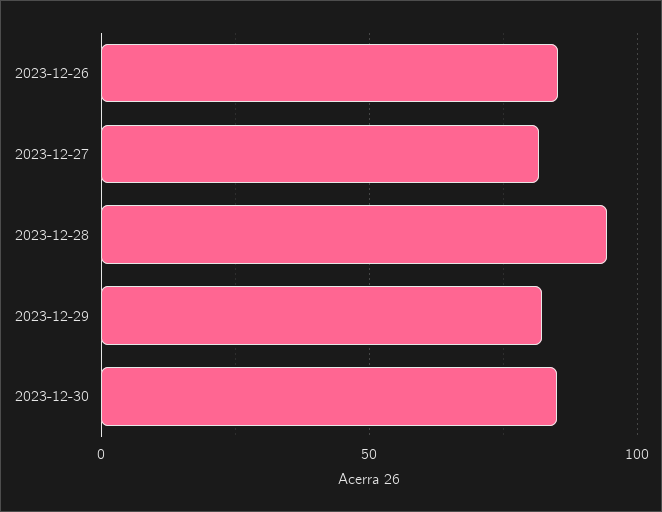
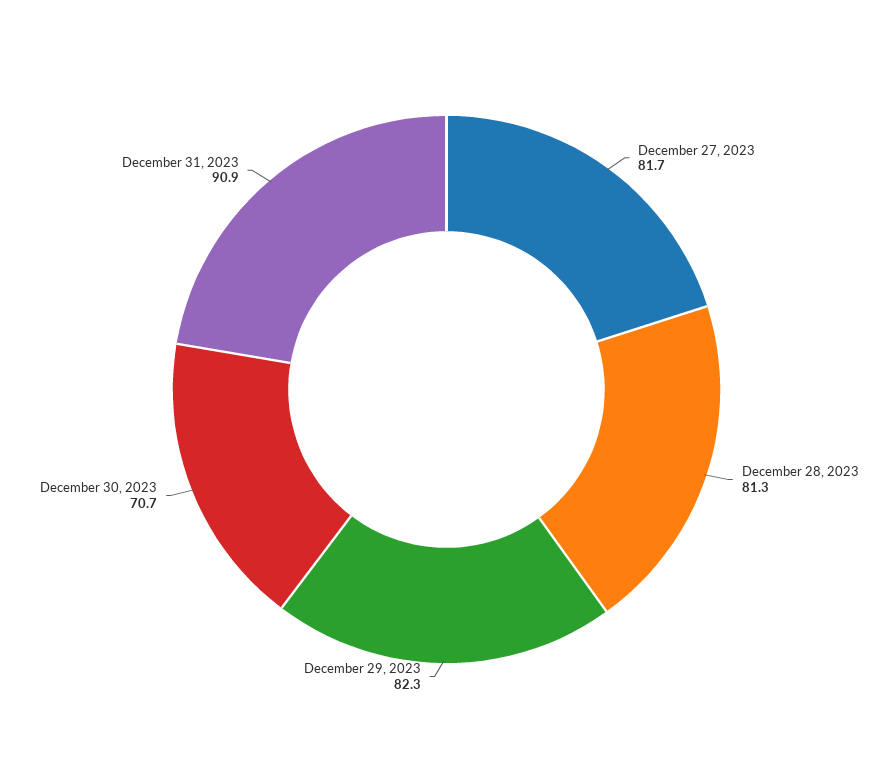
2023-12-26: 85 -> none
2023-12-28: 95 -> 81.3
2023-12-30: 85 -> 70.7
December 31, 2023: none -> 90.9

